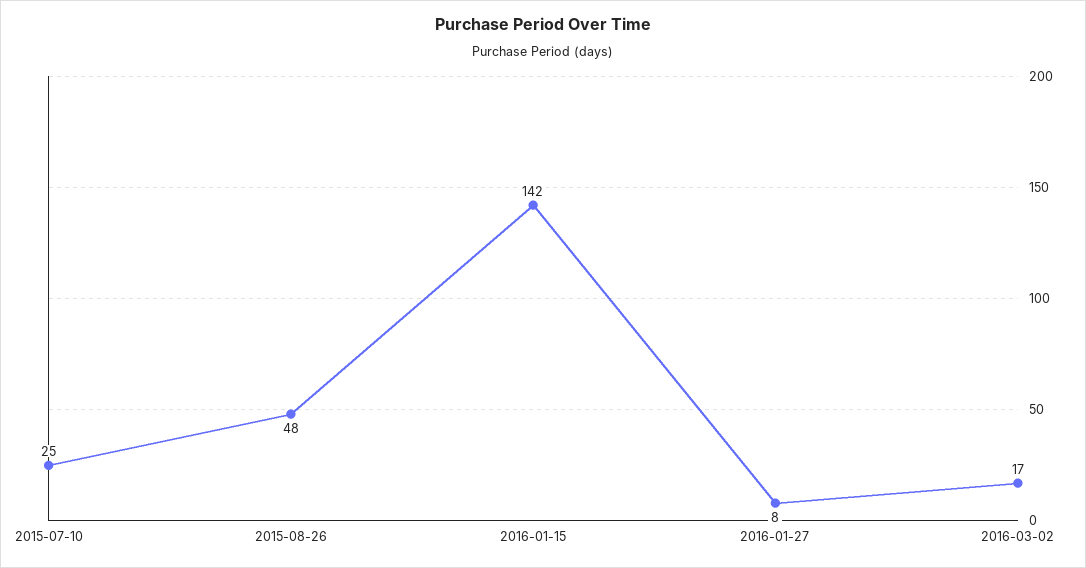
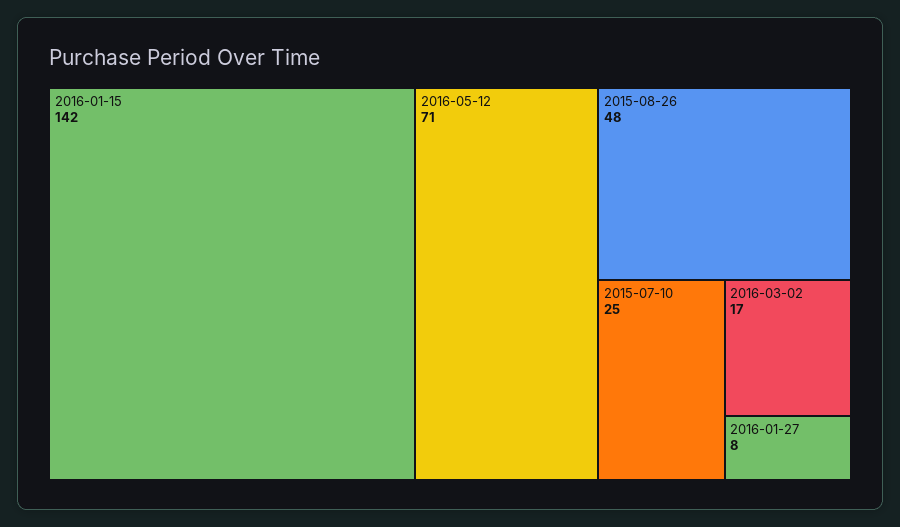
2016-05-12: none -> 71

